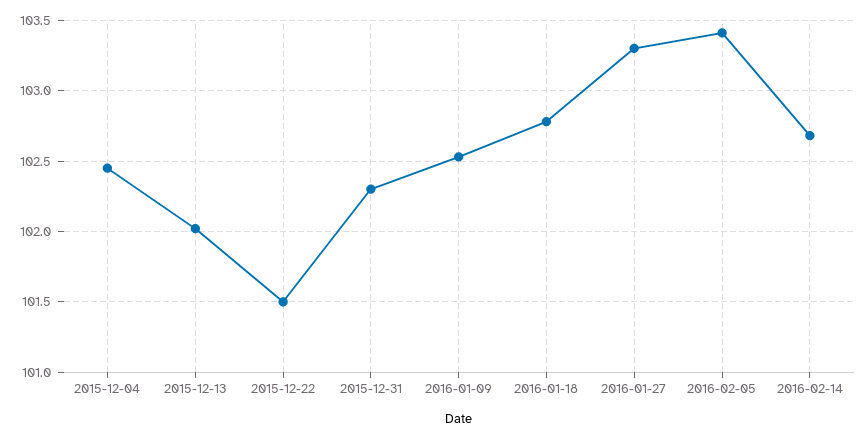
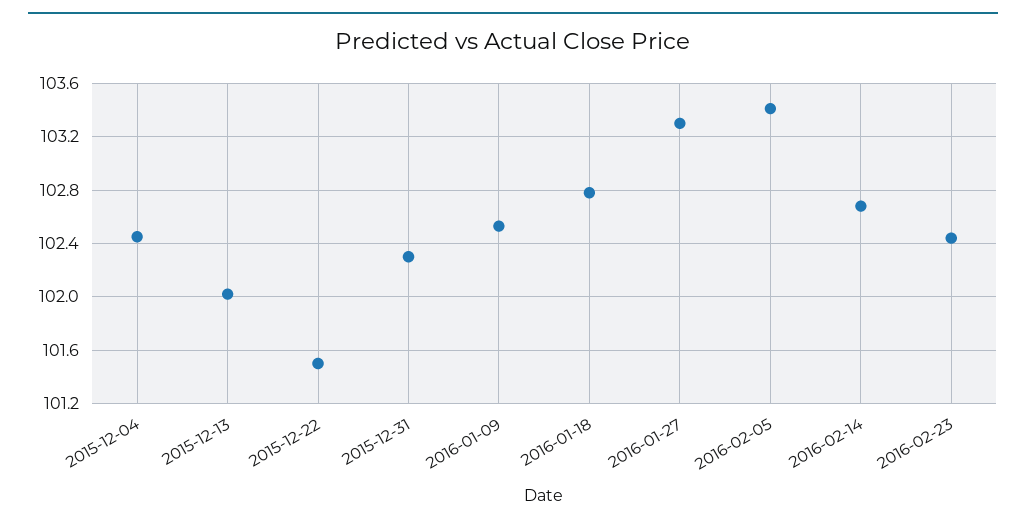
2016-02-23: none -> 102.45

